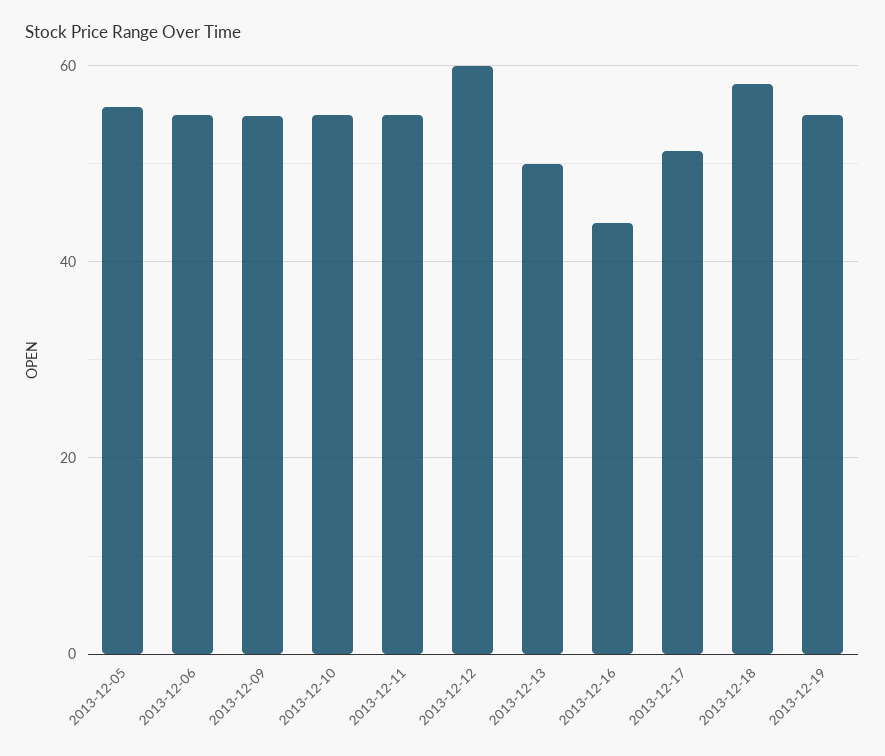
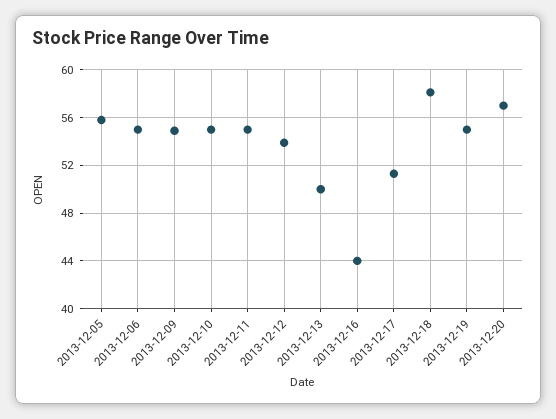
2013-12-12: 60 -> 54
2013-12-20: none -> 57

